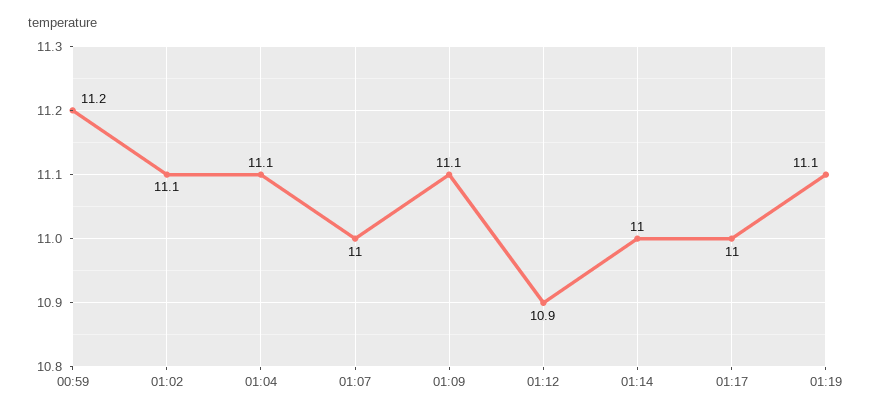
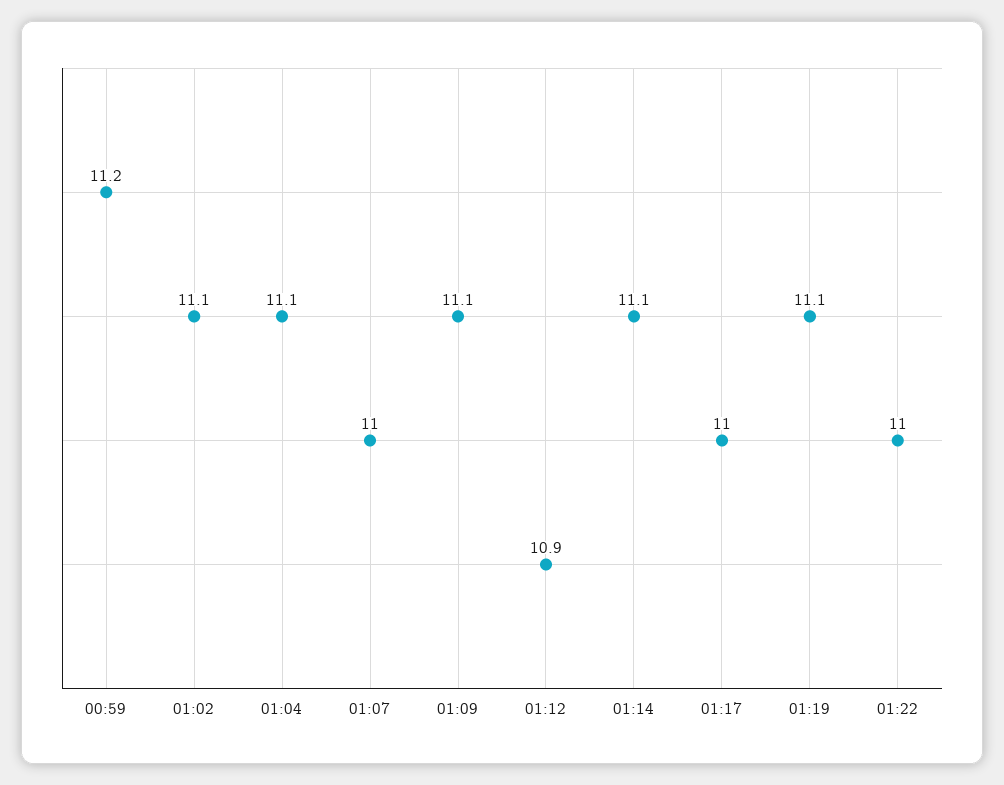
01:14: 11 -> 11.1
01:22: none -> 11

